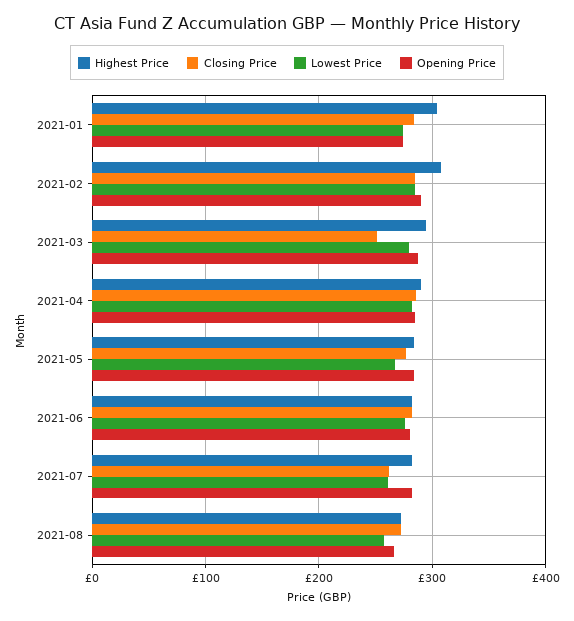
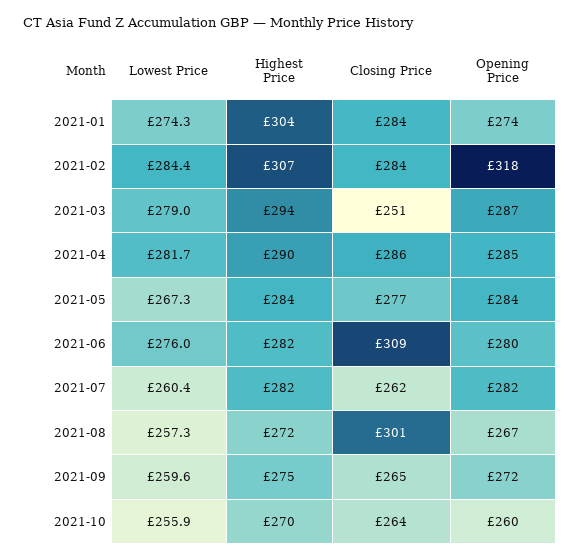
Opening Price, 2021-02: 290 -> 318
Closing Price, 2021-06: 280 -> 309
Closing Price, 2021-08: 270 -> 301
Lowest Price, 2021-09: none -> 259.6
Highest Price, 2021-09: none -> 275
Closing Price, 2021-09: none -> 265
Opening Price, 2021-09: none -> 272
Lowest Price, 2021-10: none -> 255.9
Highest Price, 2021-10: none -> 270
Closing Price, 2021-10: none -> 264
Opening Price, 2021-10: none -> 260

